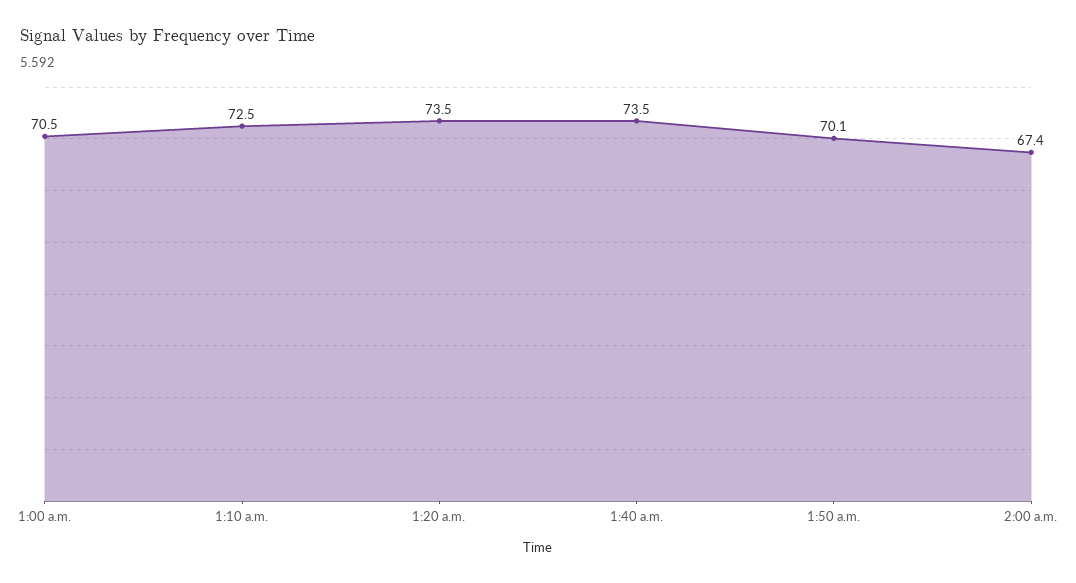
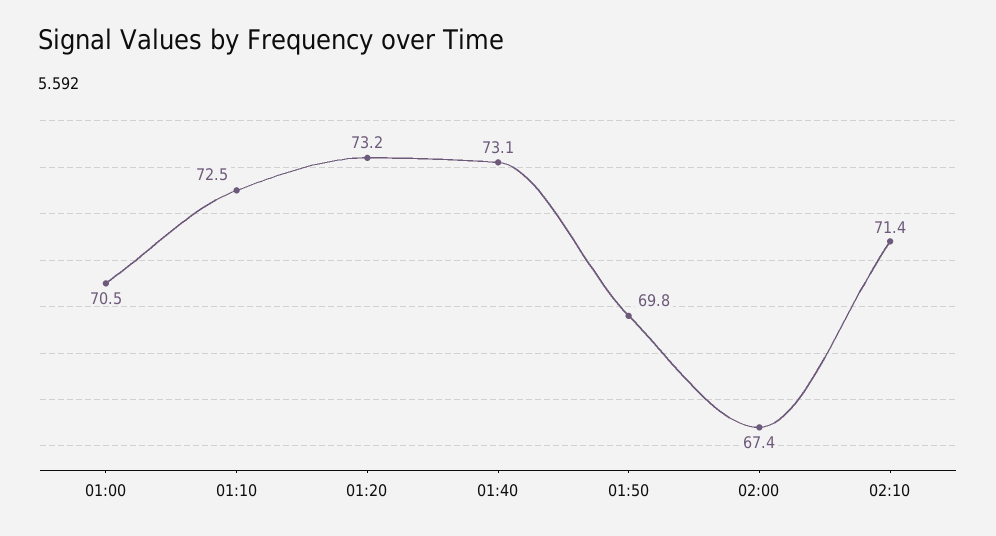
1:20 a.m.: 73.5 -> 73.2
1:40 a.m.: 73.5 -> 73.1
1:50 a.m.: 70.1 -> 69.8
02:10: none -> 71.4

